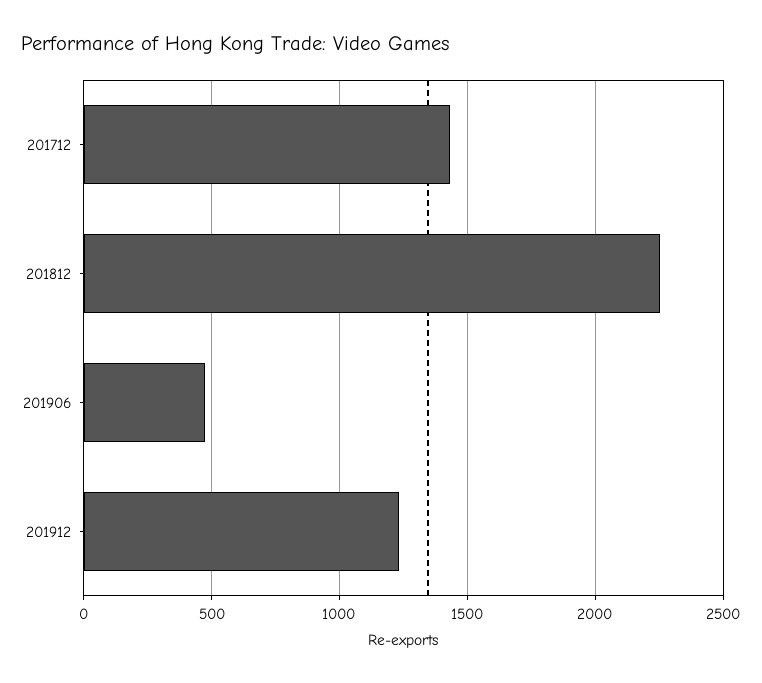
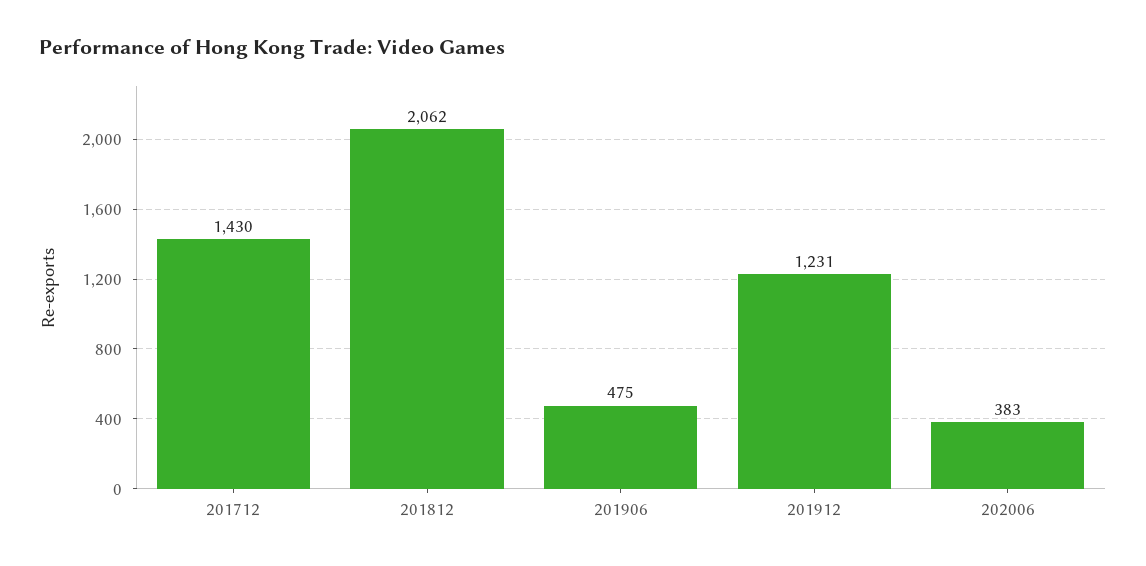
201812: 2250 -> 2062
202006: none -> 383

